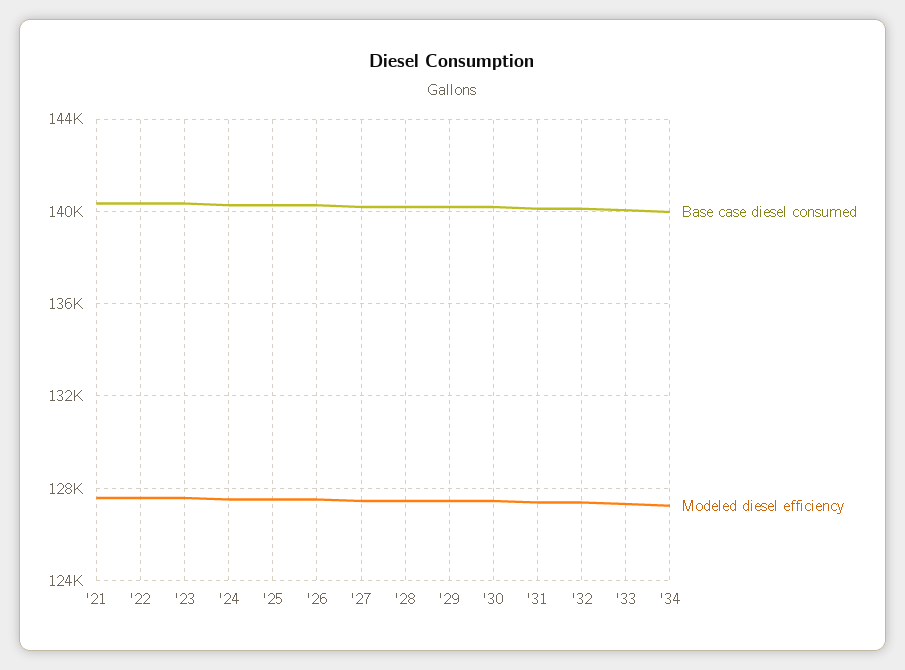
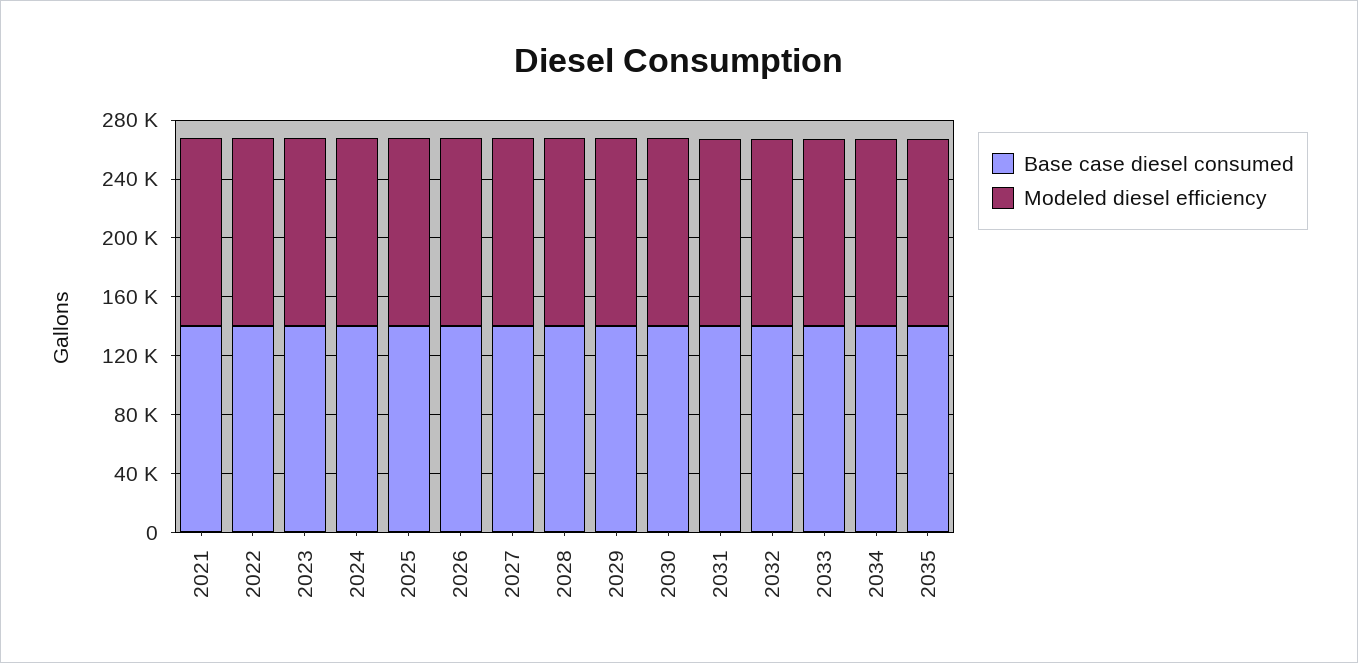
Base case diesel consumed, 2035: none -> 140000
Modeled diesel efficiency, 2035: none -> 130000

